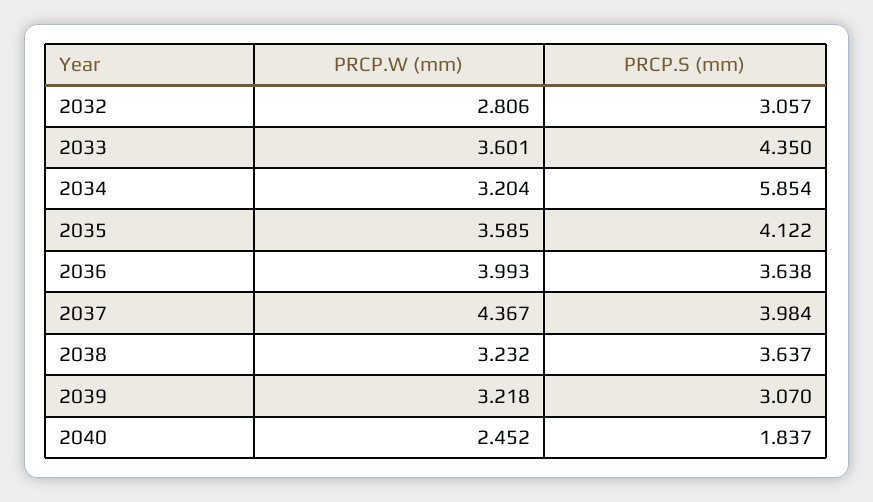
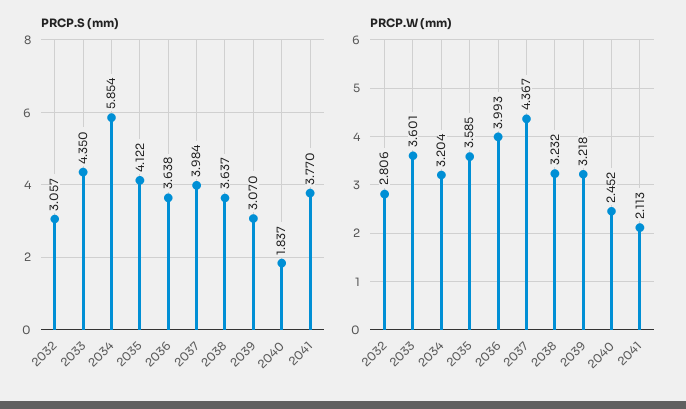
PRCP.S (mm), 2041: none -> 3.77
PRCP.W (mm), 2041: none -> 2.113

